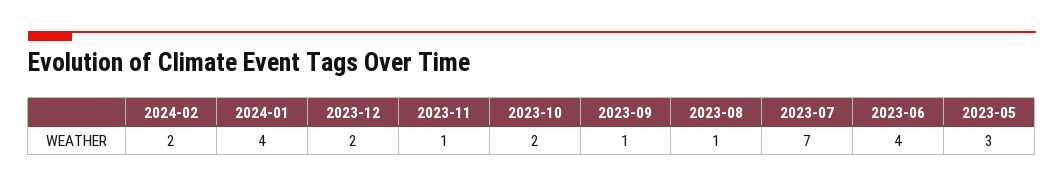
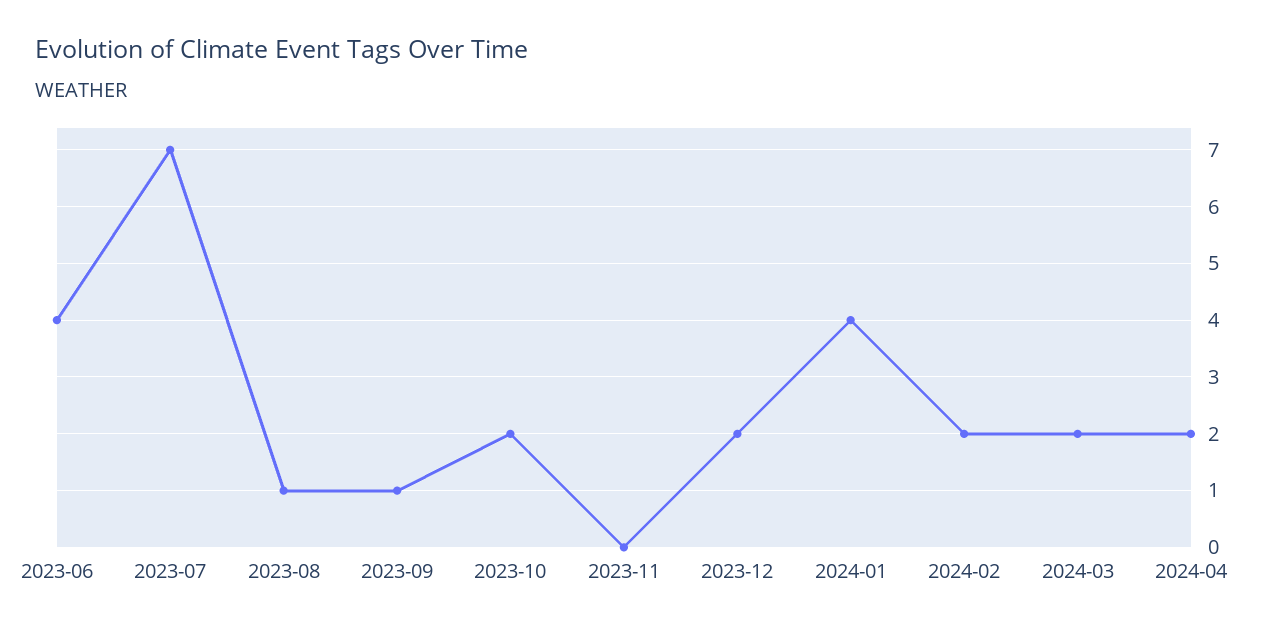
2023-11: 1 -> 0
2023-05: 3 -> none
2024-03: none -> 2
2024-04: none -> 2

